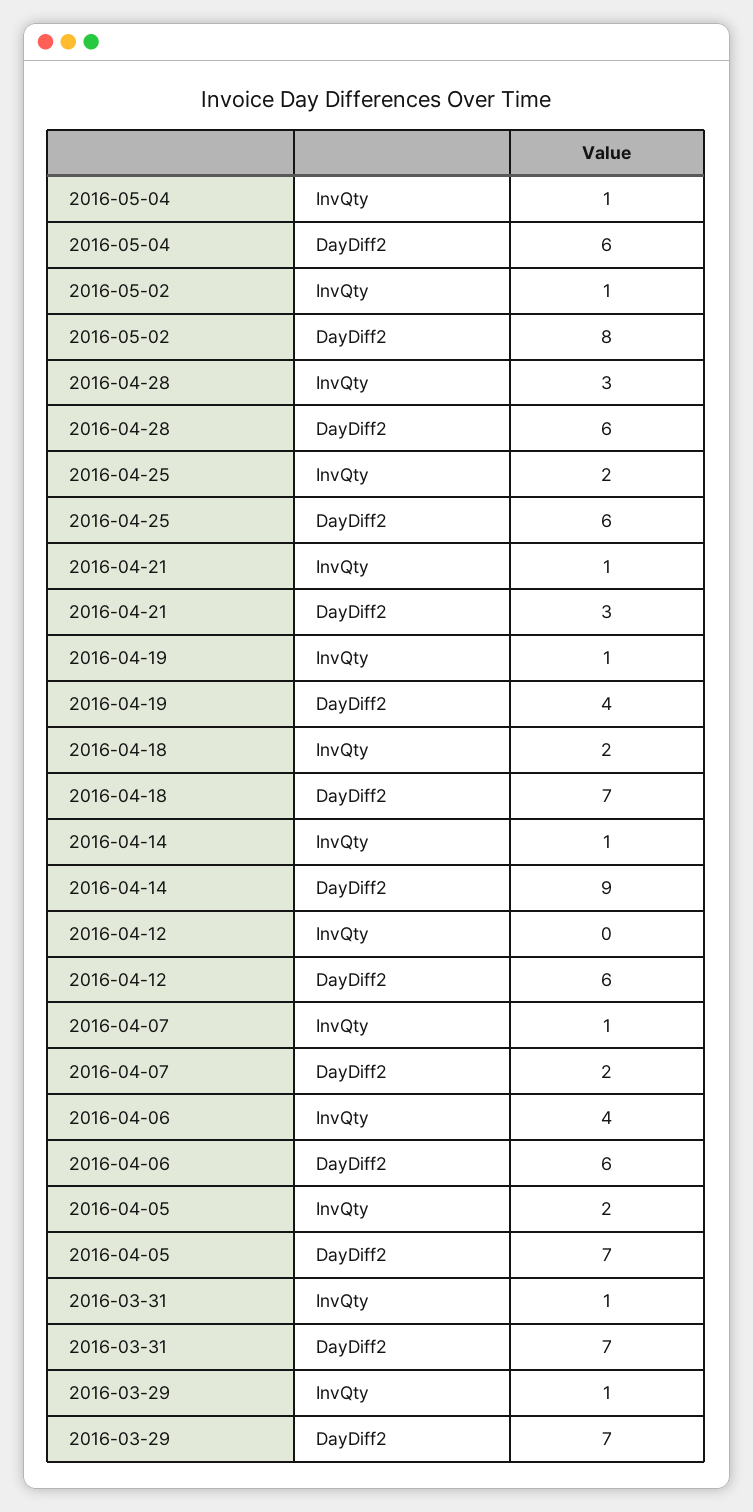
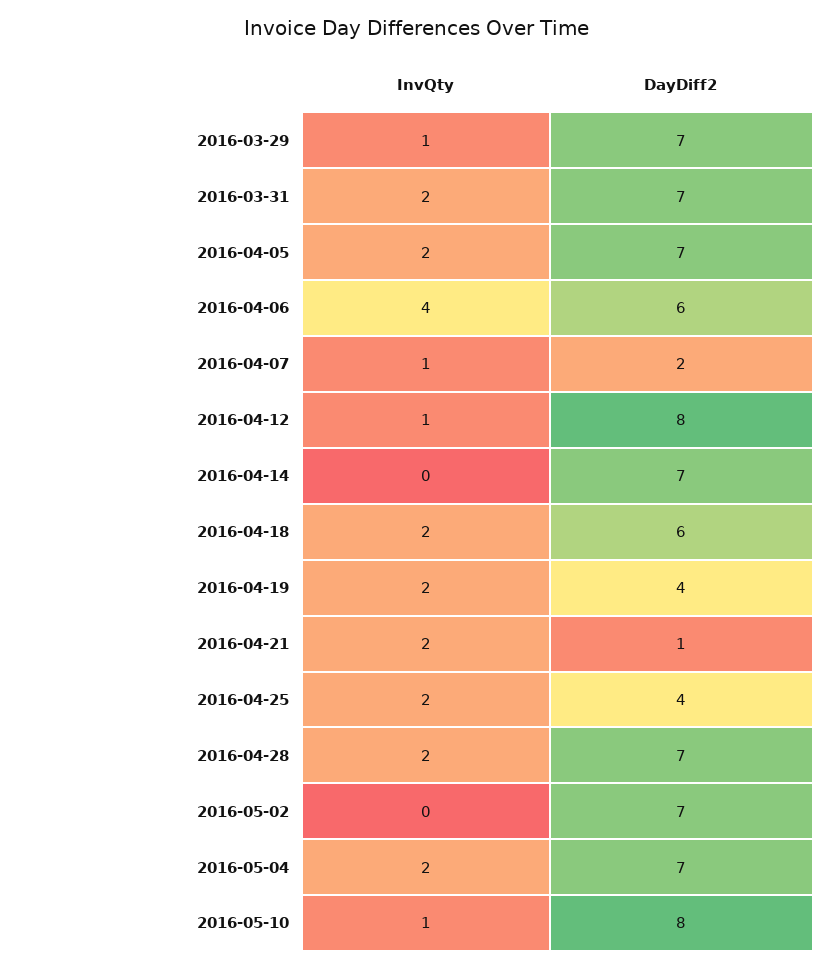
2016-05-04, InvQty: 1 -> 2
2016-05-04, DayDiff2: 6 -> 7
2016-05-02, InvQty: 1 -> 0
2016-05-02, DayDiff2: 8 -> 7
2016-04-28, InvQty: 3 -> 2
2016-04-28, DayDiff2: 6 -> 7
2016-04-25, DayDiff2: 6 -> 4
2016-04-21, InvQty: 1 -> 2
2016-04-21, DayDiff2: 3 -> 1
2016-04-19, InvQty: 1 -> 2
2016-04-18, DayDiff2: 7 -> 6
2016-04-14, InvQty: 1 -> 0
2016-04-14, DayDiff2: 9 -> 7
2016-04-12, InvQty: 0 -> 1
2016-04-12, DayDiff2: 6 -> 8
2016-03-31, InvQty: 1 -> 2
2016-05-10, InvQty: none -> 1
2016-05-10, DayDiff2: none -> 8

